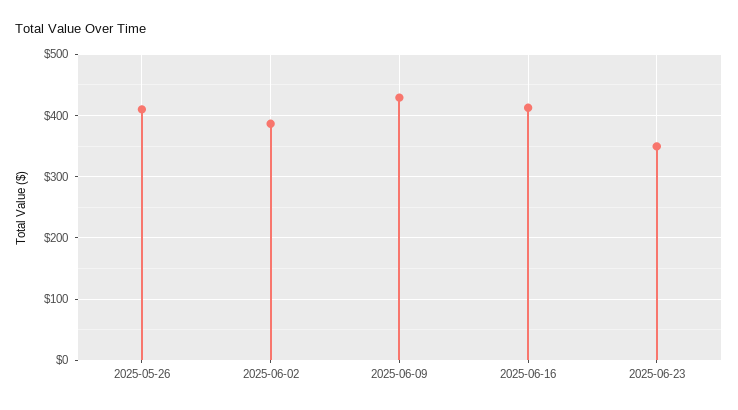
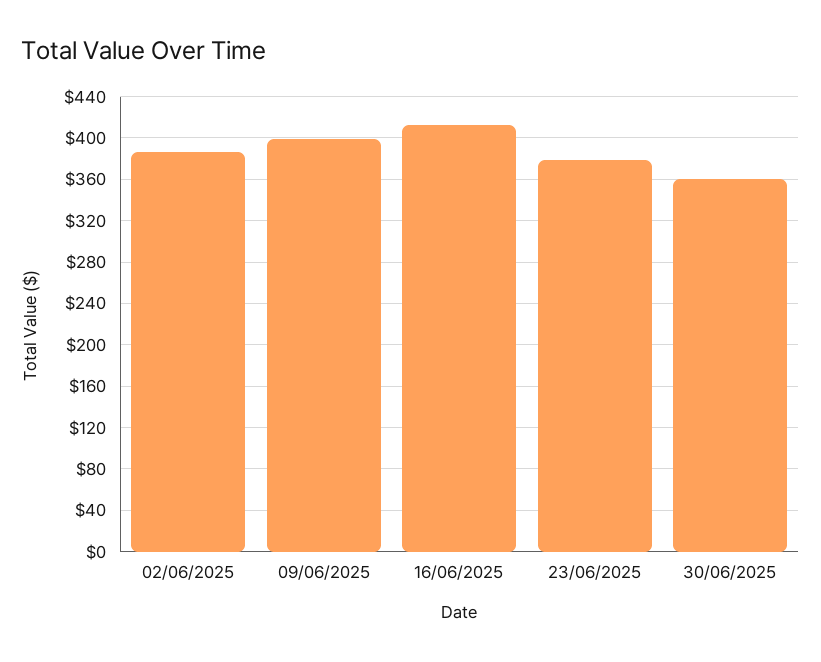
2025-05-26: 410 -> none
2025-06-09: 430 -> 400
2025-06-23: 350 -> 380
30/06/2025: none -> 360

